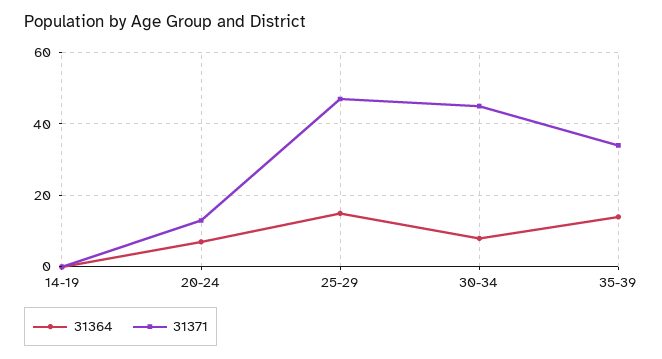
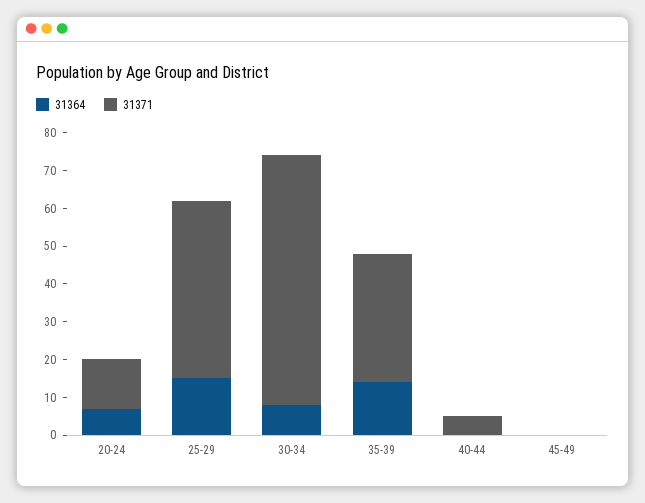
31364, 14-19: 0 -> none
31371, 14-19: 0 -> none
31371, 30-34: 45 -> 65
31364, 40-44: none -> 0
31371, 40-44: none -> 5
31364, 45-49: none -> 0
31371, 45-49: none -> 0

